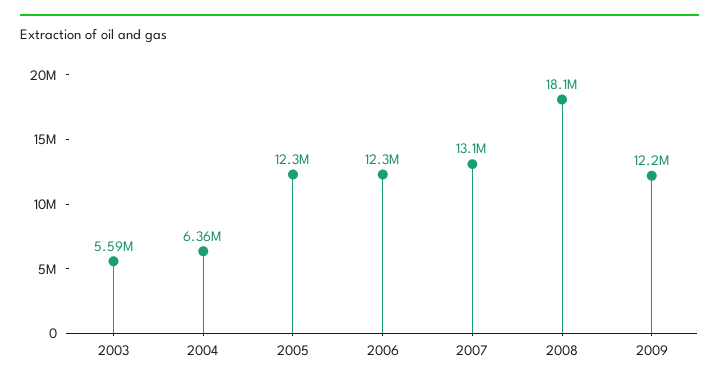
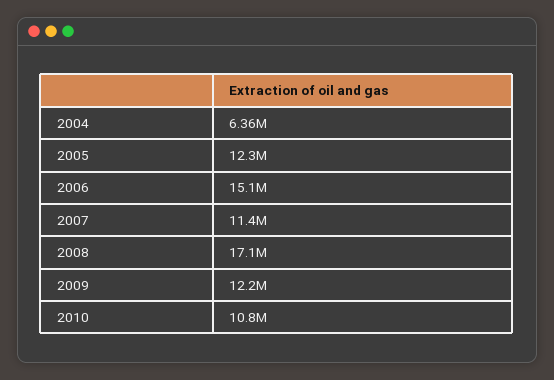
2003: 5590000 -> none
2006: 12300000 -> 15100000
2007: 13100000 -> 11400000
2008: 18100000 -> 17100000
2010: none -> 10800000

